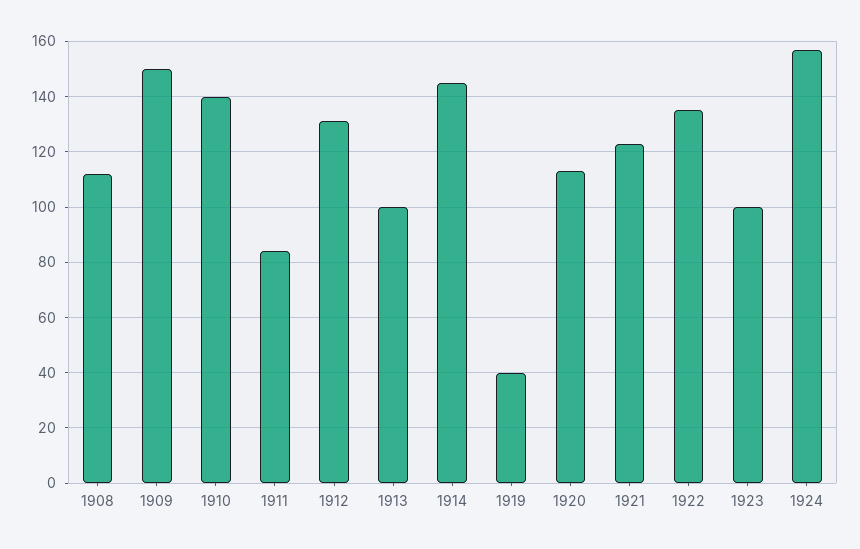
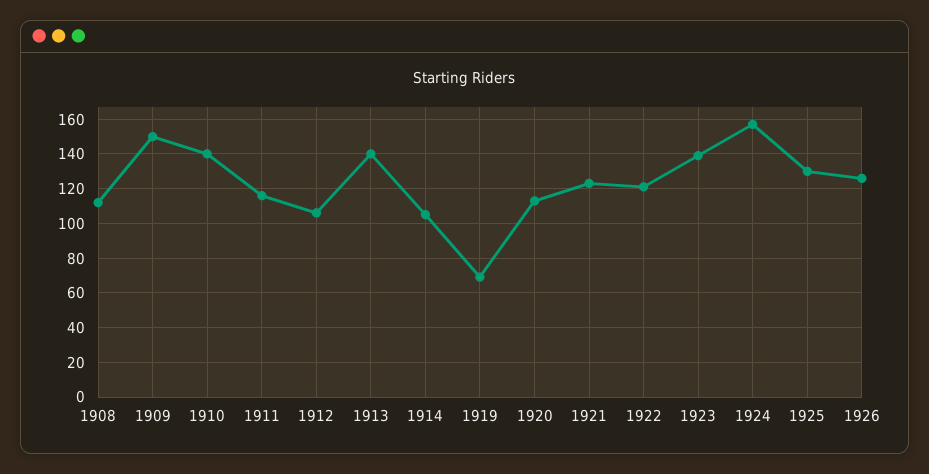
1911: 85 -> 115
1912: 130 -> 105
1913: 100 -> 140
1914: 145 -> 105
1919: 40 -> 70
1922: 135 -> 120
1923: 100 -> 140
1925: none -> 130
1926: none -> 125

